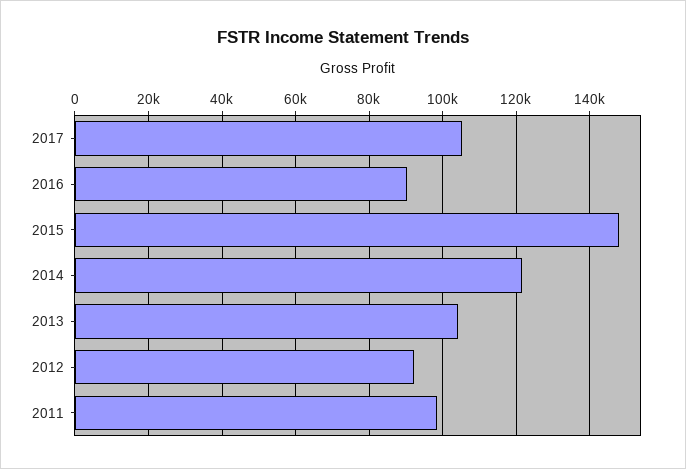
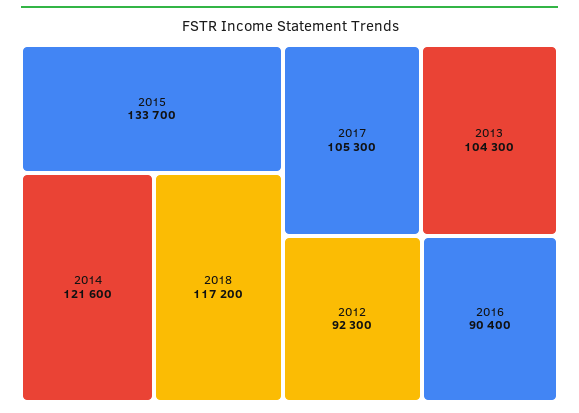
2015: 148000 -> 133700
2011: 98000 -> none
2018: none -> 117200

